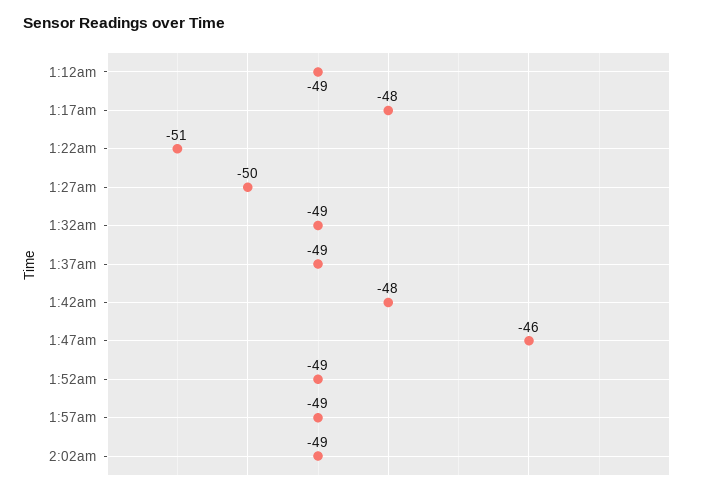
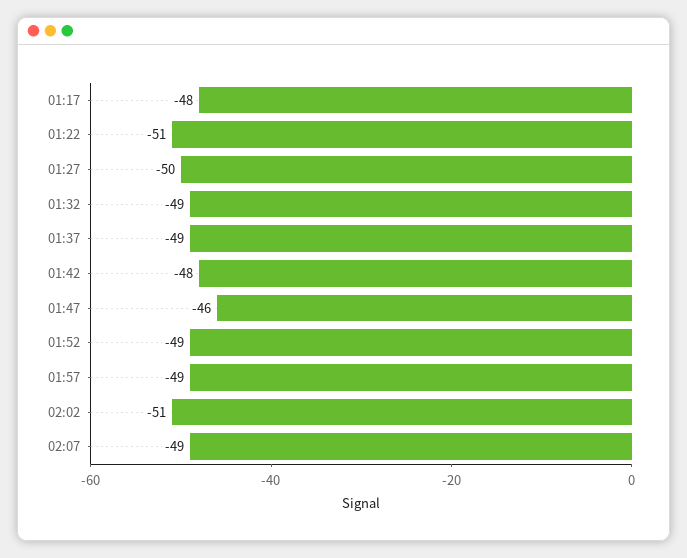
1:12am: -49 -> none
2:02am: -49 -> -51
02:07: none -> -49

